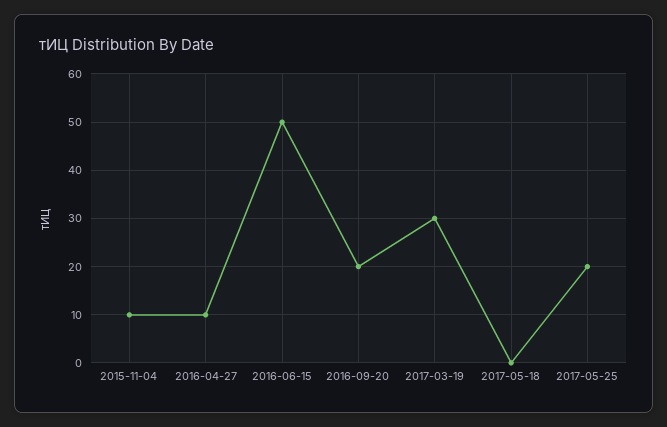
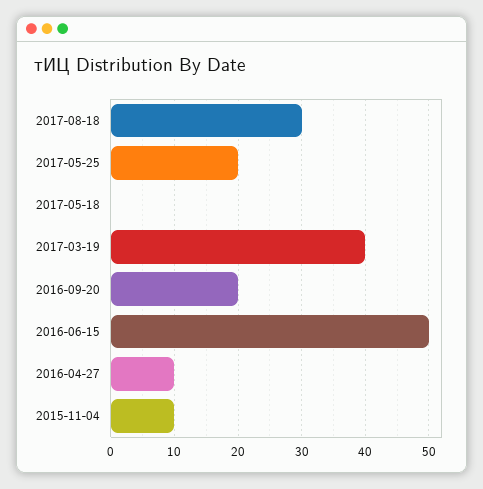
2017-03-19: 30 -> 40
2017-08-18: none -> 30

